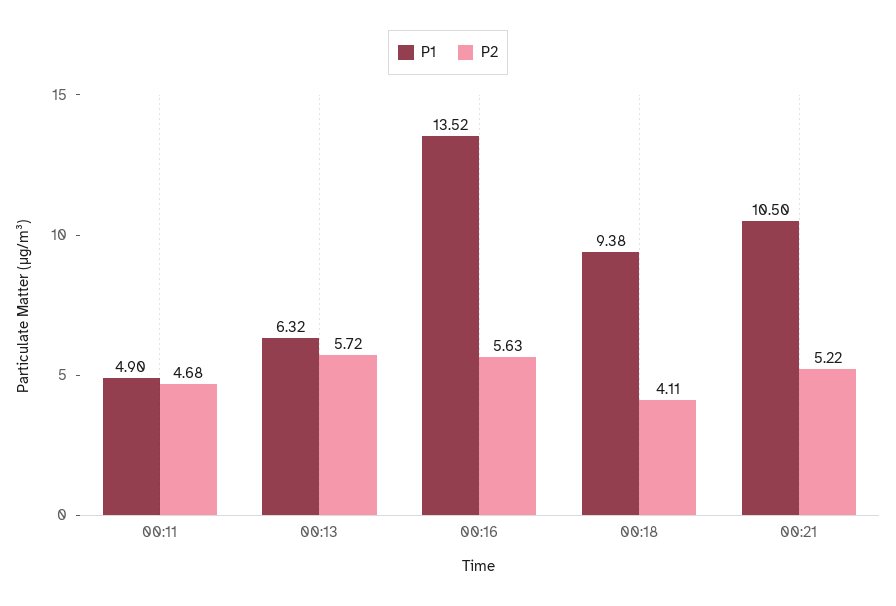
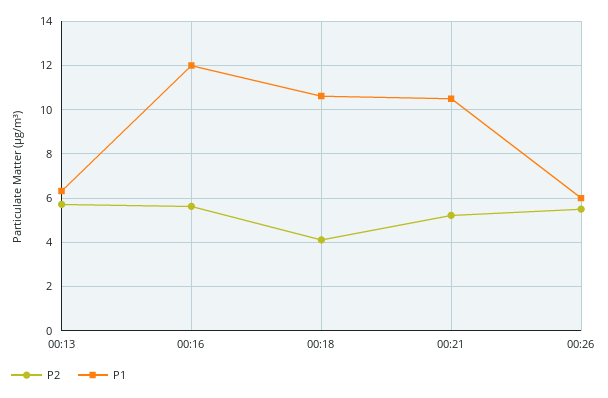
P1, 00:11: 4.9 -> none
P2, 00:11: 4.68 -> none
P1, 00:16: 13.52 -> 12
P1, 00:18: 9.38 -> 10.5
P2, 00:26: none -> 5.5
P1, 00:26: none -> 6

